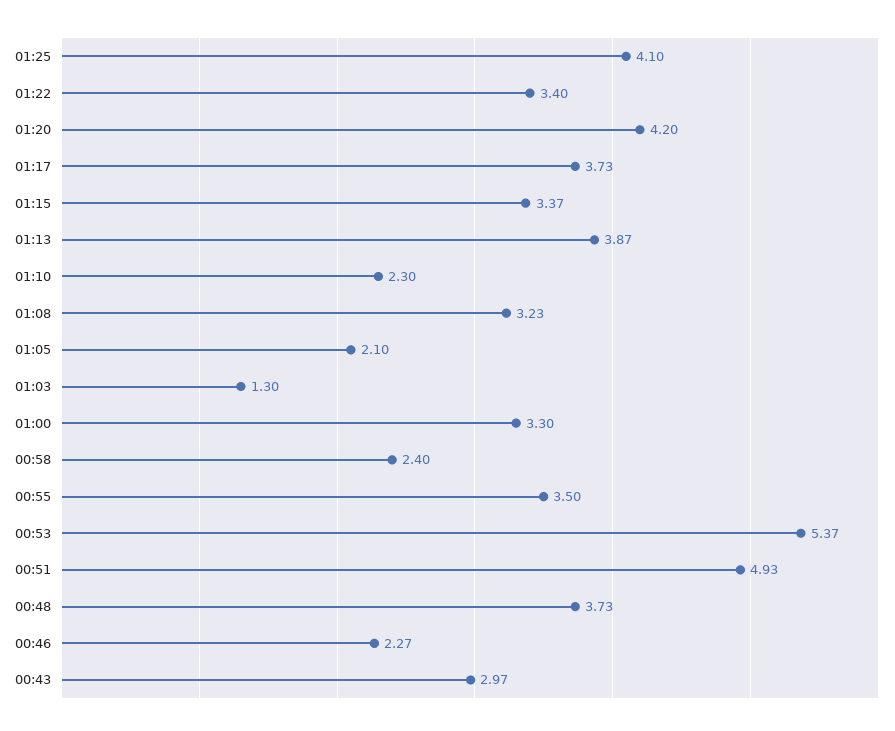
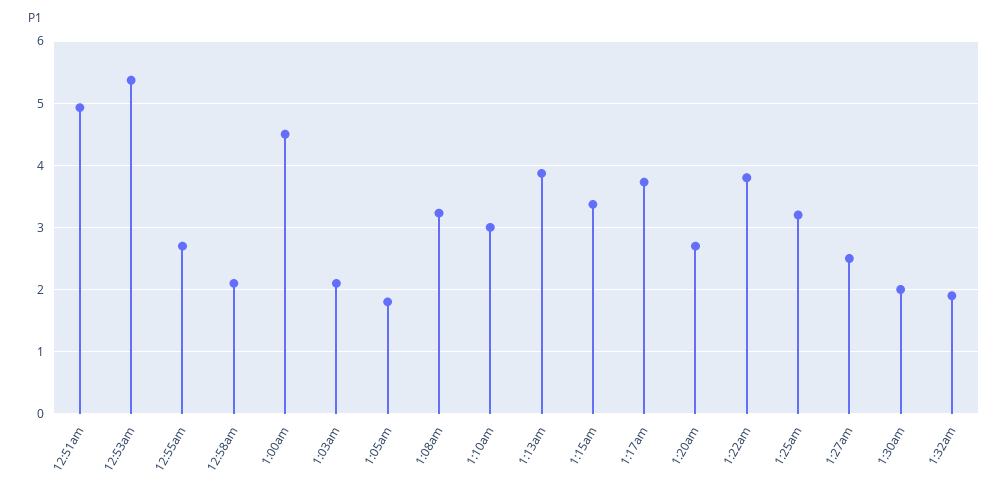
01:25: 4.1 -> 3.2
01:22: 3.4 -> 3.8
01:20: 4.2 -> 2.7
01:10: 2.3 -> 3
01:05: 2.1 -> 1.8
01:03: 1.3 -> 2.1
01:00: 3.3 -> 4.5
00:58: 2.4 -> 2.1
00:55: 3.5 -> 2.7
00:48: 3.73 -> none
00:46: 2.27 -> none
00:43: 2.97 -> none
1:27am: none -> 2.5
1:30am: none -> 2
1:32am: none -> 1.9

